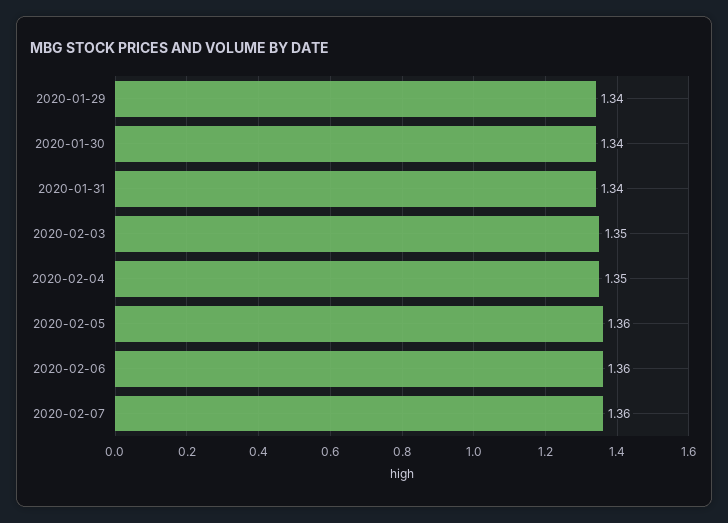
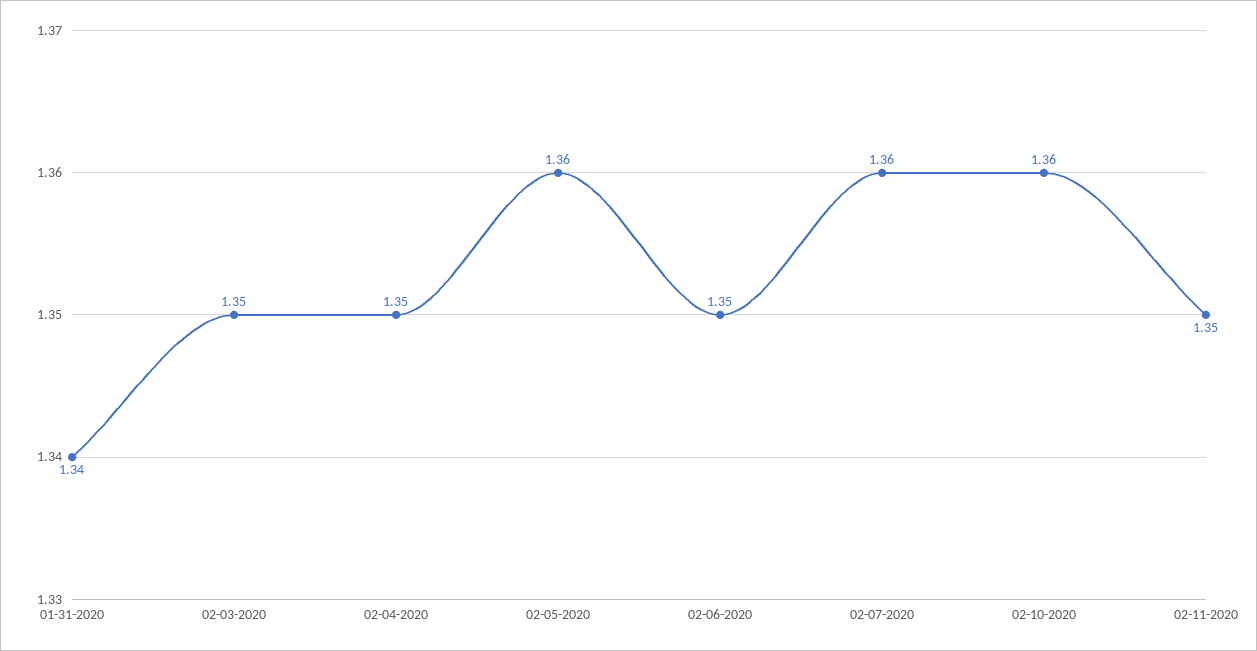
2020-01-29: 1.34 -> none
2020-01-30: 1.34 -> none
2020-02-06: 1.36 -> 1.35
02-10-2020: none -> 1.36
02-11-2020: none -> 1.35

